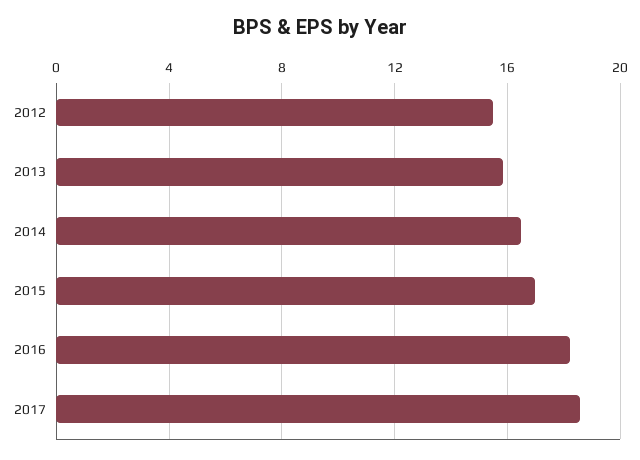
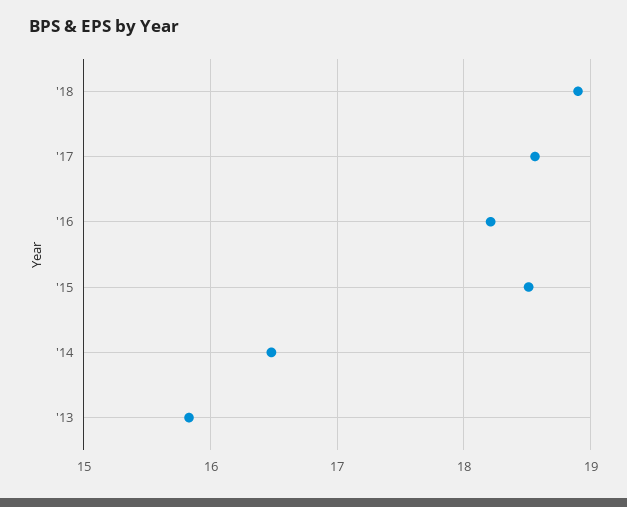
2012: 15.5 -> none
2015: 17 -> 18.5
'18: none -> 18.9

